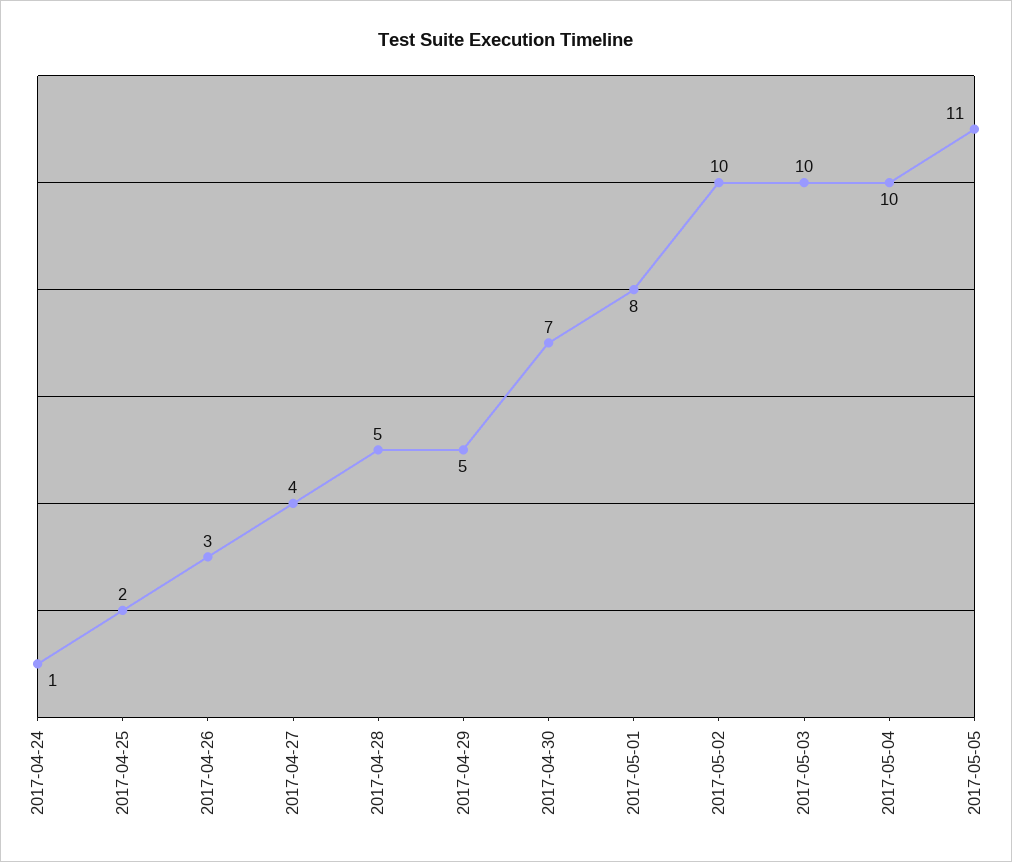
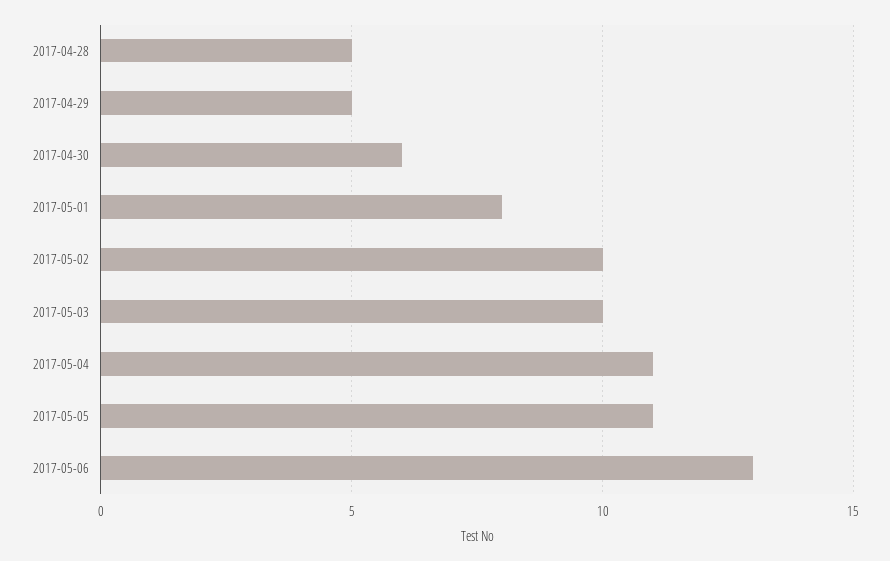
2017-04-24: 1 -> none
2017-04-25: 2 -> none
2017-04-26: 3 -> none
2017-04-27: 4 -> none
2017-04-30: 7 -> 6
2017-05-04: 10 -> 11
2017-05-06: none -> 13

